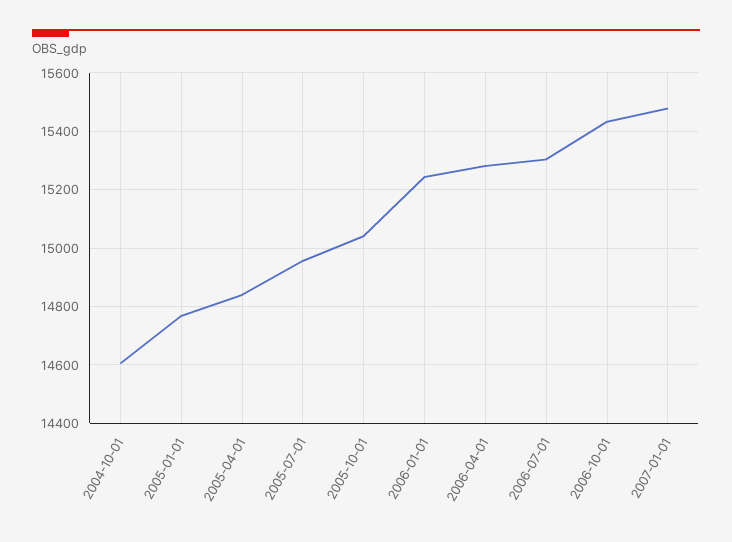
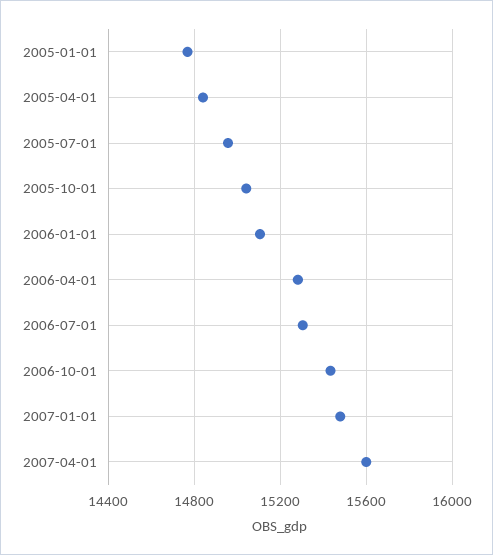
2004-10-01: 14600 -> none
2006-01-01: 15250 -> 15100
2007-04-01: none -> 15600

